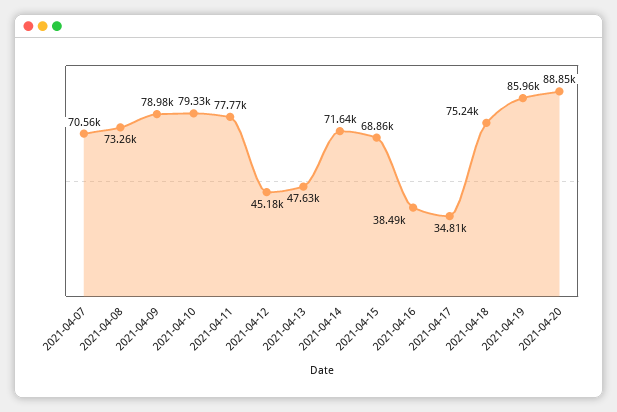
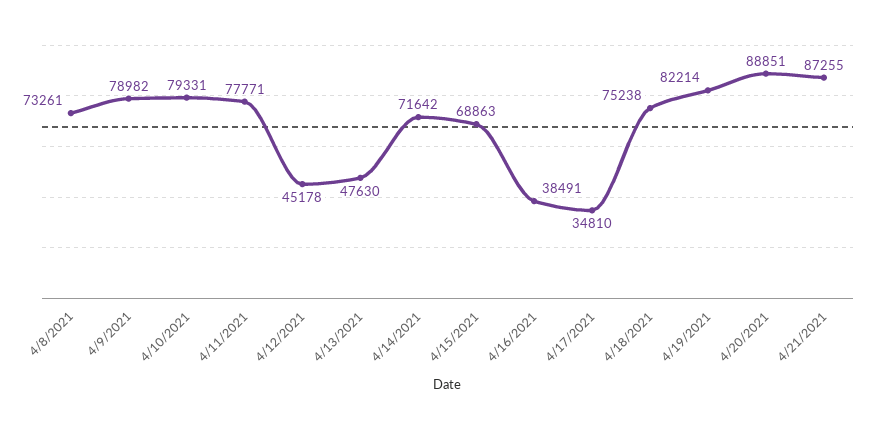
2021-04-07: 70560 -> none
2021-04-19: 85960 -> 82214
4/21/2021: none -> 87255

